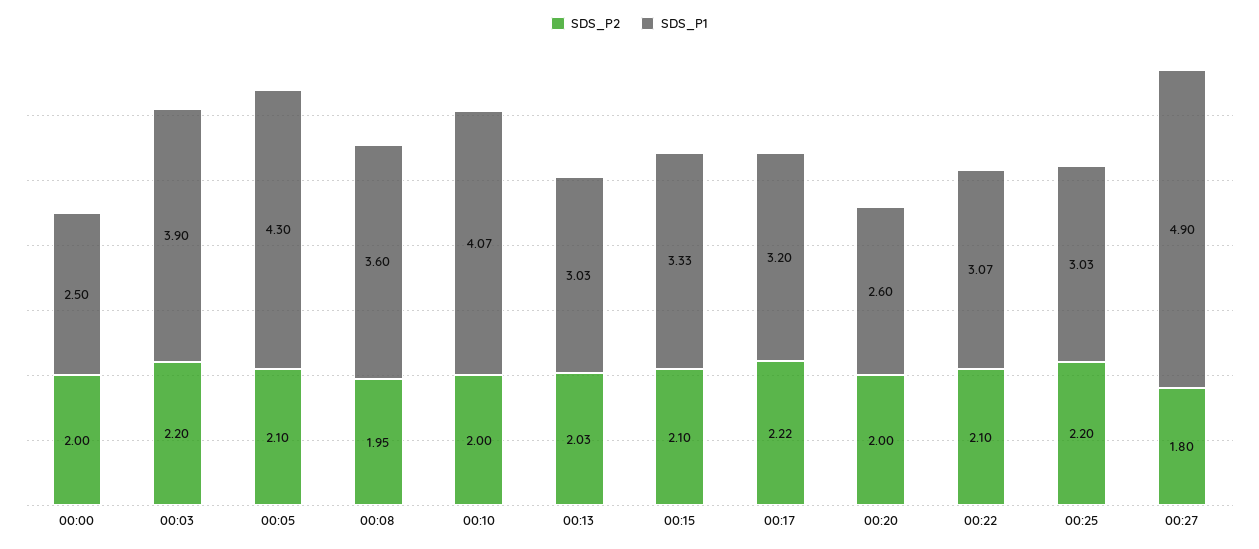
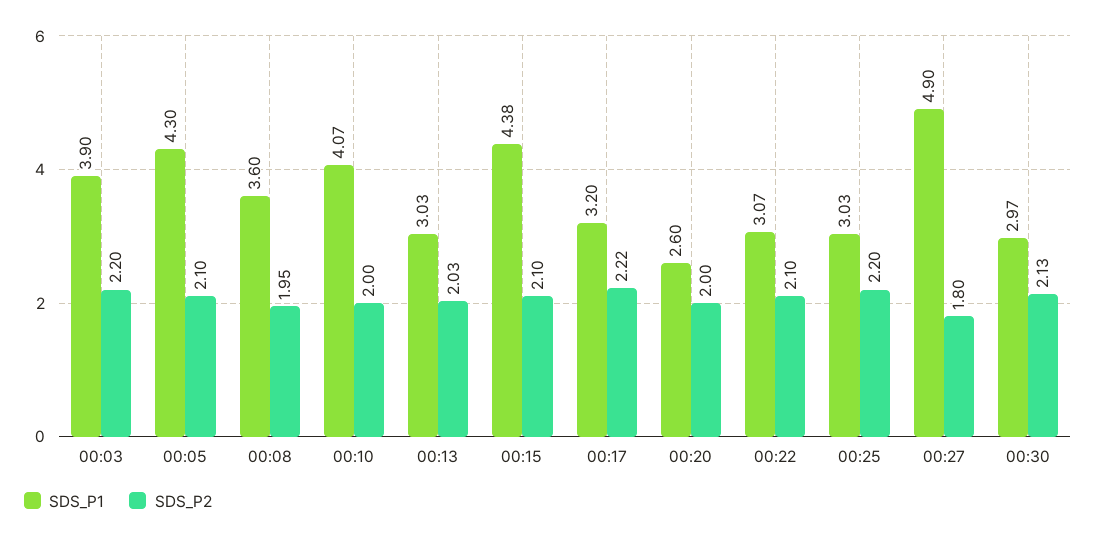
SDS_P2, 00:00: 2 -> none
SDS_P1, 00:00: 2.5 -> none
SDS_P1, 00:15: 3.33 -> 4.38
SDS_P1, 00:30: none -> 2.97
SDS_P2, 00:30: none -> 2.13

